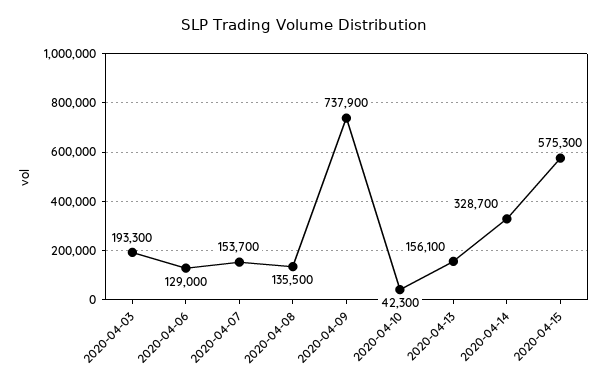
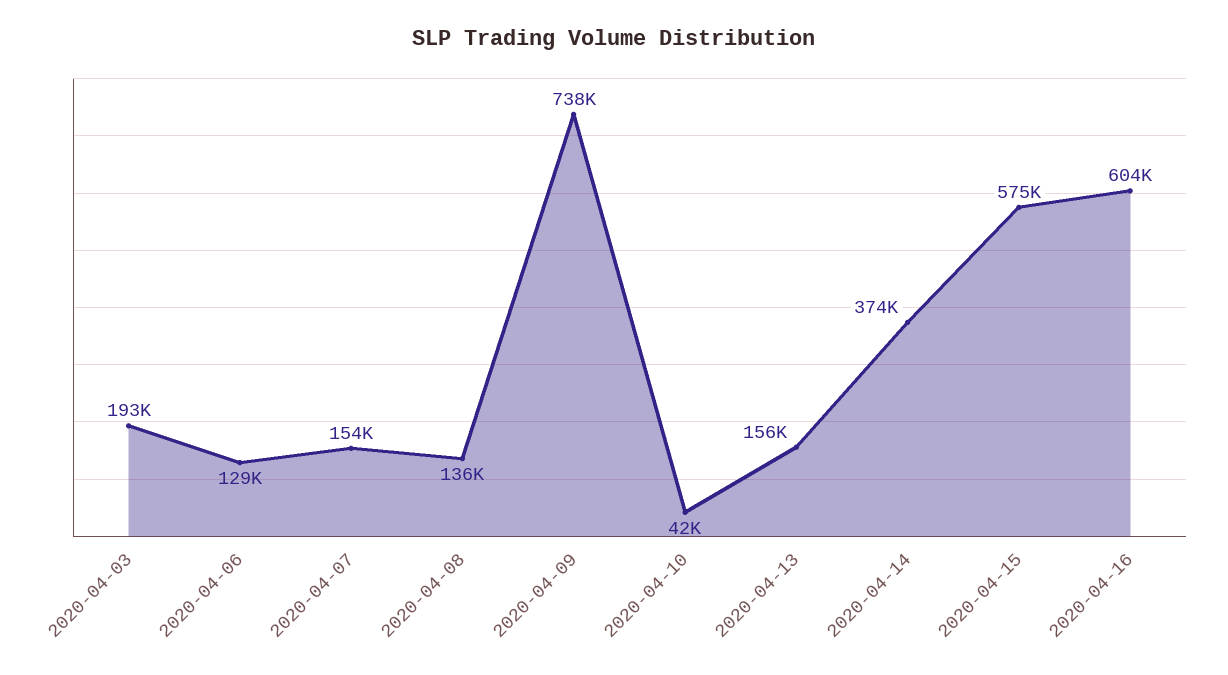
2020-04-14: 328700 -> 374000
2020-04-16: none -> 604000

